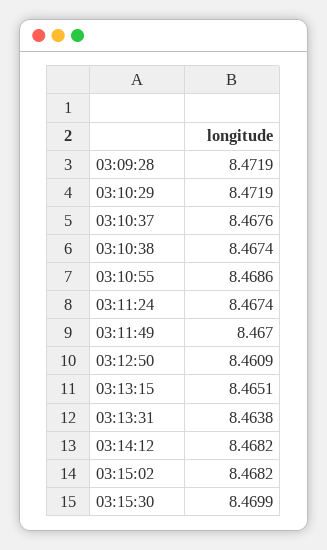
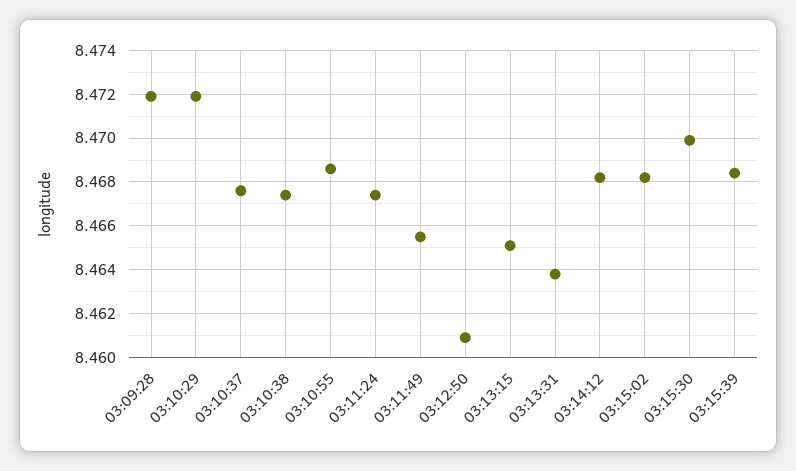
03:11:49: 8.467 -> 8.4655
03:15:39: none -> 8.4685

